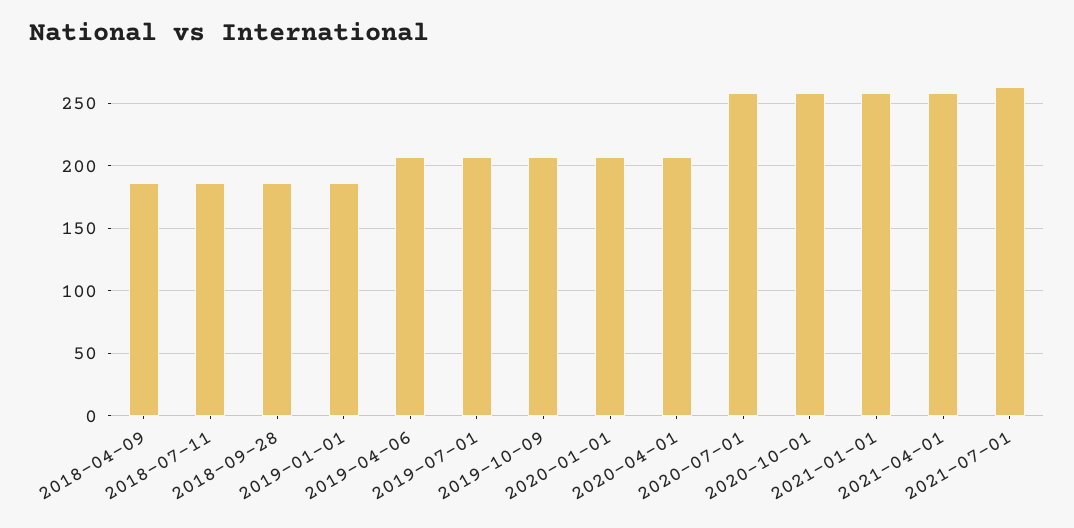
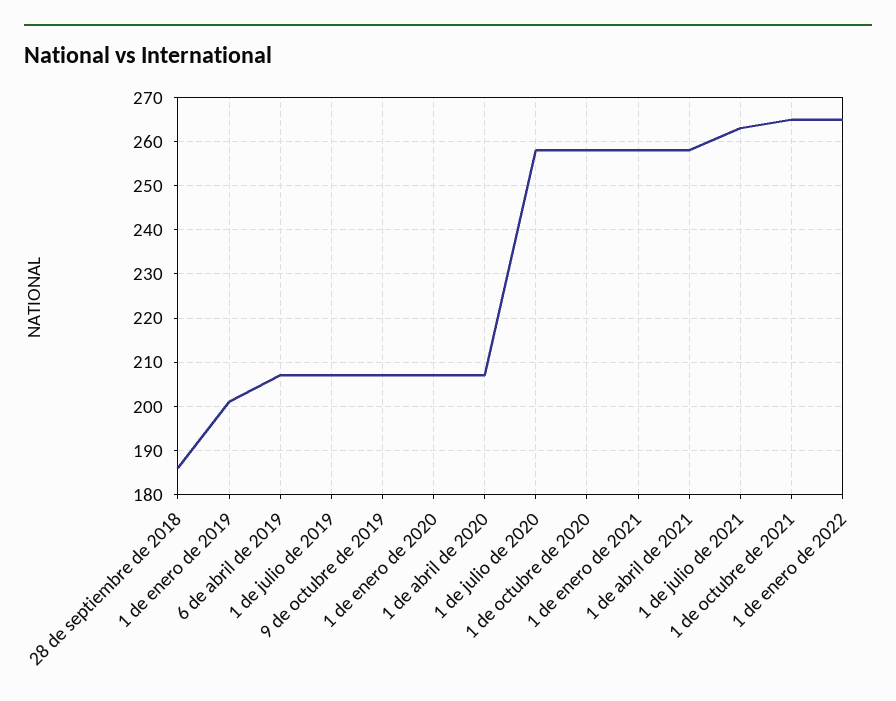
2018-04-09: 185 -> none
2018-07-11: 185 -> none
2019-01-01: 185 -> 200
1 de octubre de 2021: none -> 265
1 de enero de 2022: none -> 265

